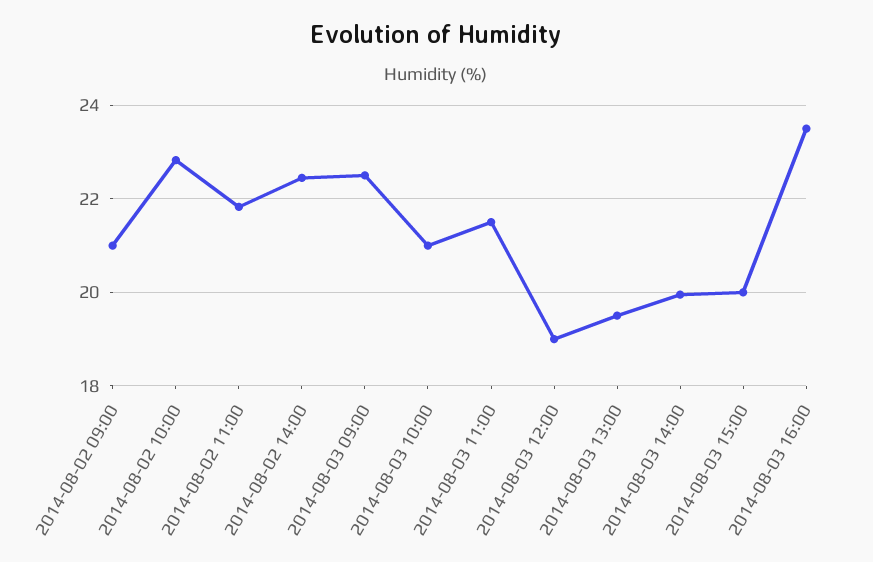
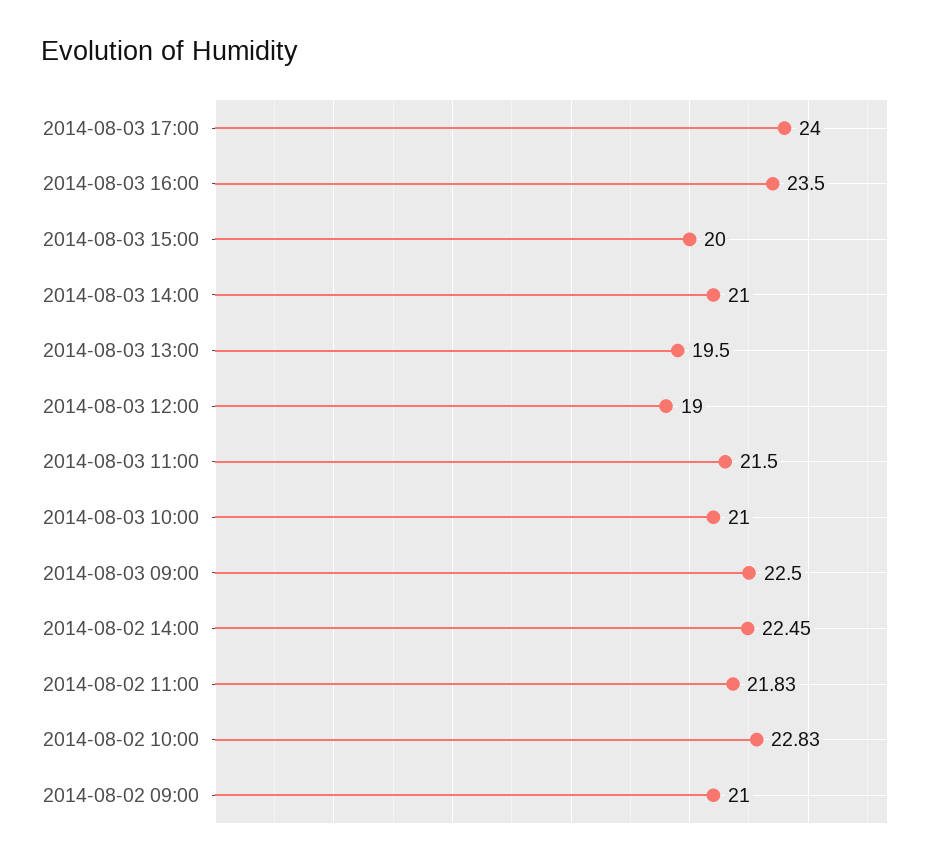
2014-08-03 14:00: 20 -> 21
2014-08-03 17:00: none -> 24

